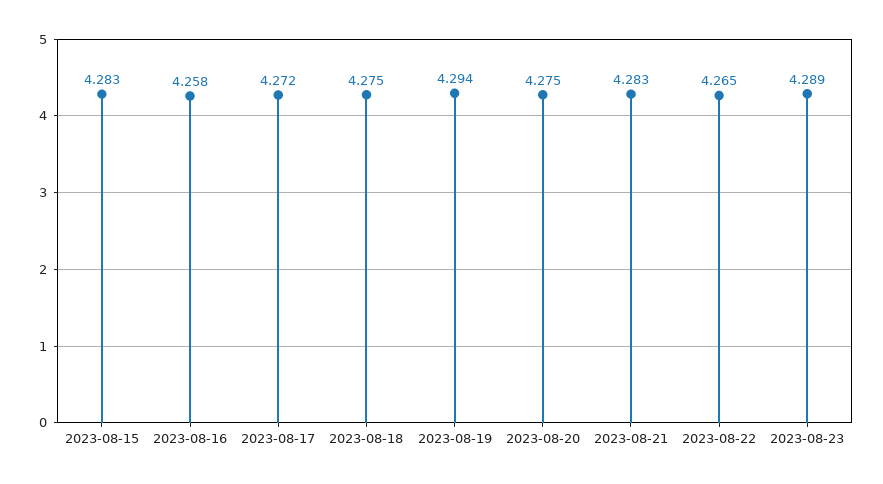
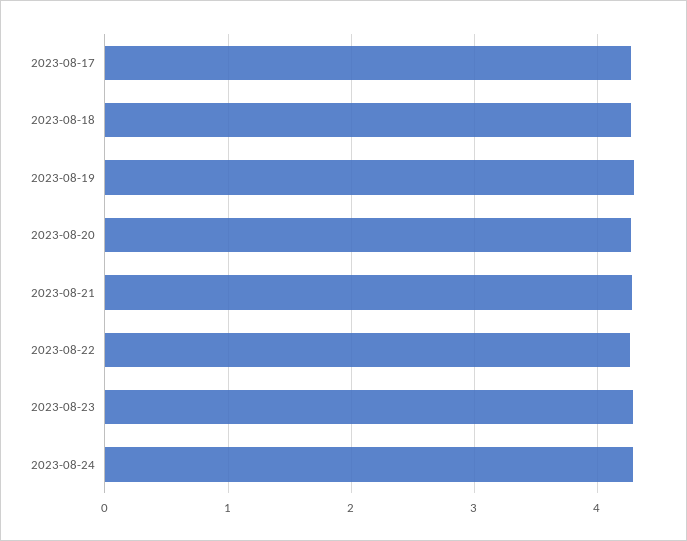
2023-08-15: 4.283 -> none
2023-08-16: 4.258 -> none
2023-08-24: none -> 4.3

